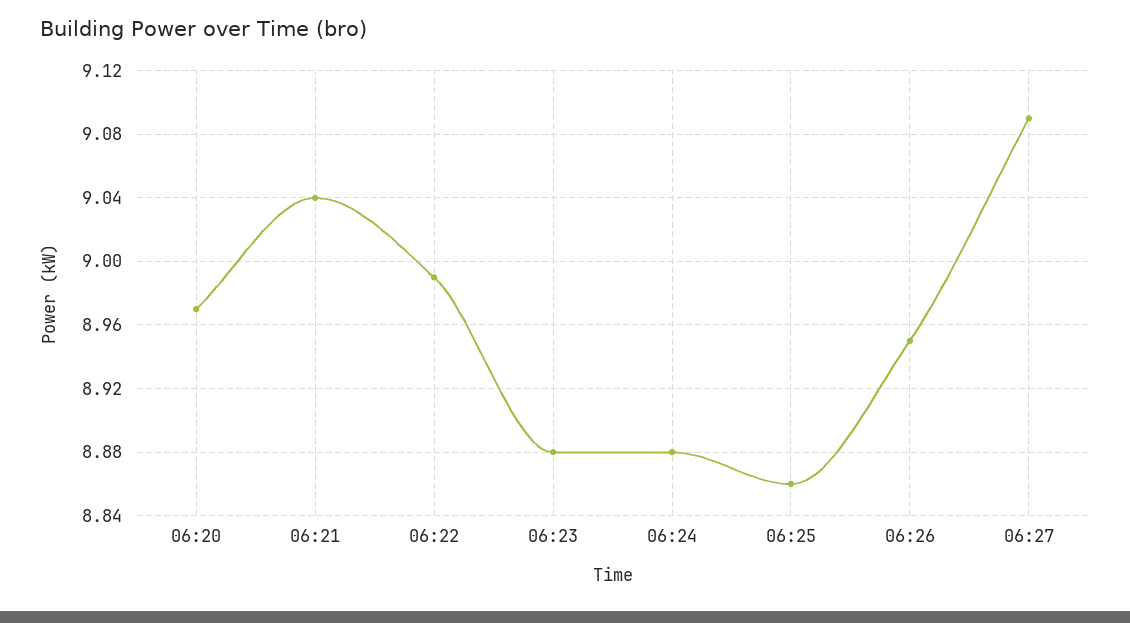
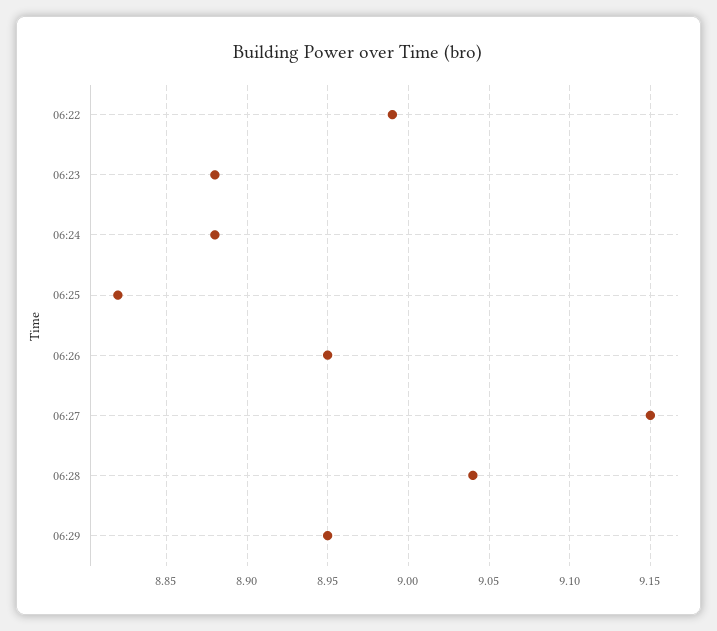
06:20: 8.97 -> none
06:21: 9.04 -> none
06:25: 8.86 -> 8.82
06:27: 9.09 -> 9.15
06:28: none -> 9.04
06:29: none -> 8.95

